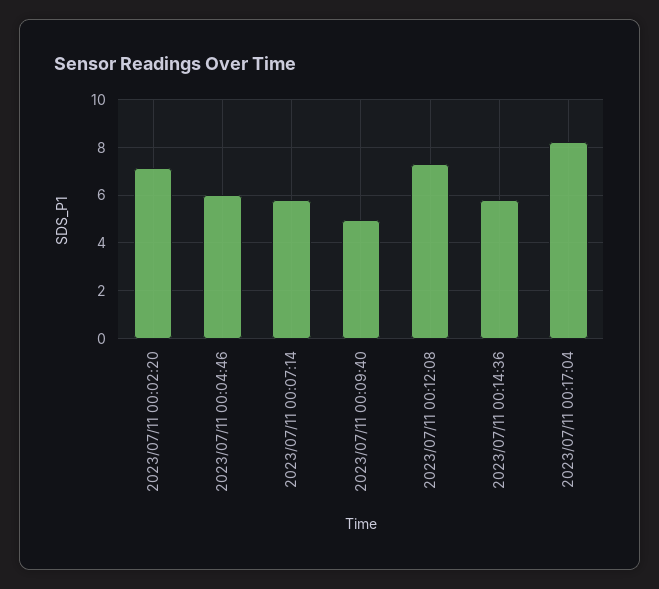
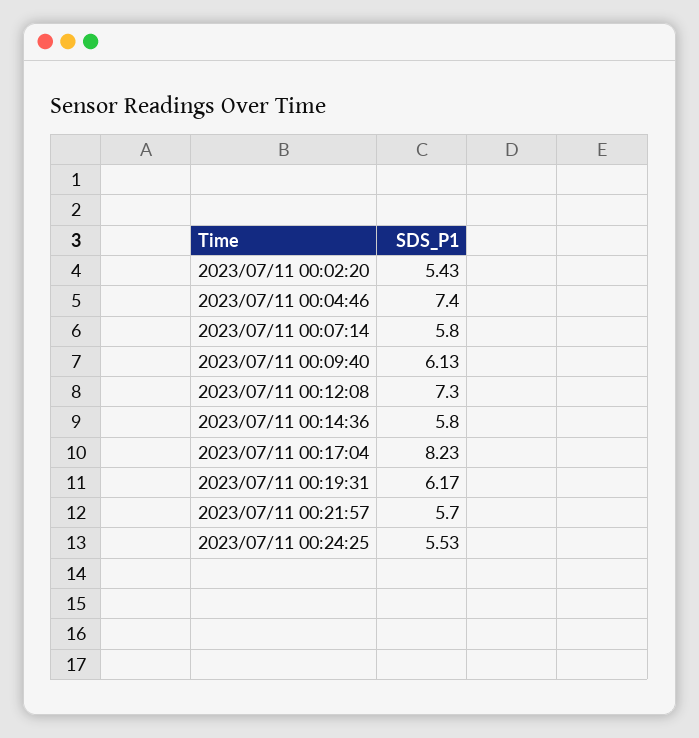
2023/07/11 00:02:20: 7 -> 5.43
2023/07/11 00:04:46: 6 -> 7.4
2023/07/11 00:09:40: 5 -> 6.13
2023/07/11 00:19:31: none -> 6.17
2023/07/11 00:21:57: none -> 5.7
2023/07/11 00:24:25: none -> 5.53

